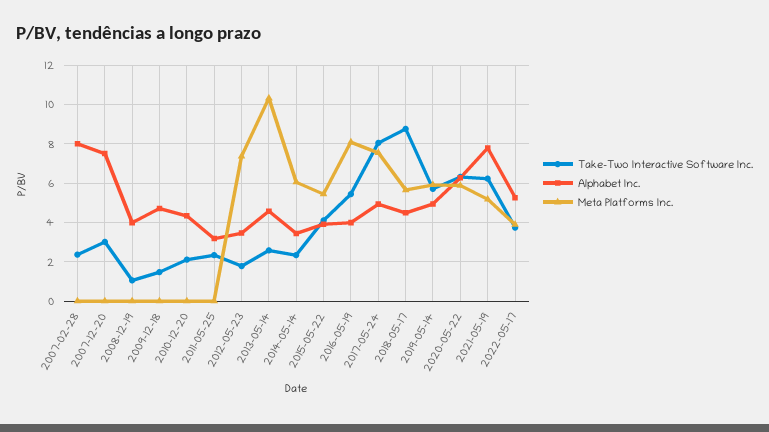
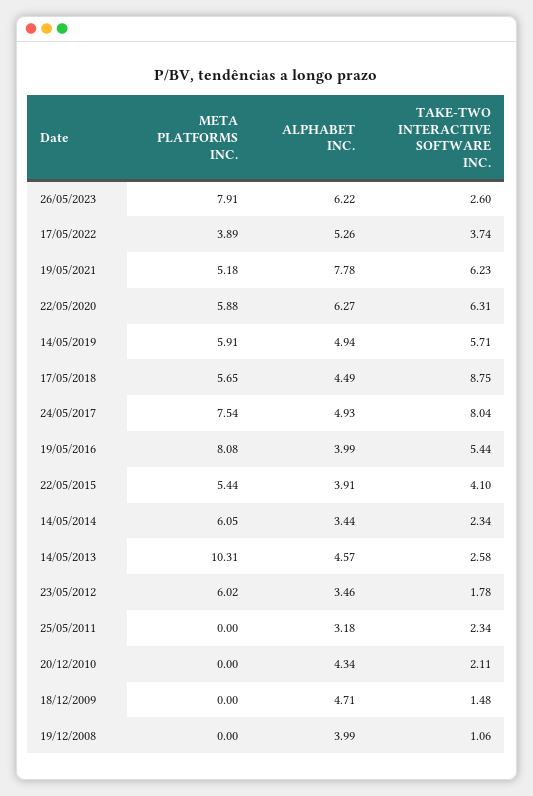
Take-Two Interactive Software Inc., 2007-02-28: 2.5 -> none
Alphabet Inc., 2007-02-28: 8 -> none
Meta Platforms Inc., 2007-02-28: 0 -> none
Take-Two Interactive Software Inc., 2007-12-20: 3 -> none
Alphabet Inc., 2007-12-20: 7.5 -> none
Meta Platforms Inc., 2007-12-20: 0 -> none
Meta Platforms Inc., 2012-05-23: 7.5 -> 6.02
Meta Platforms Inc., 26/05/2023: none -> 7.91
Alphabet Inc., 26/05/2023: none -> 6.22
Take-Two Interactive Software Inc., 26/05/2023: none -> 2.6

